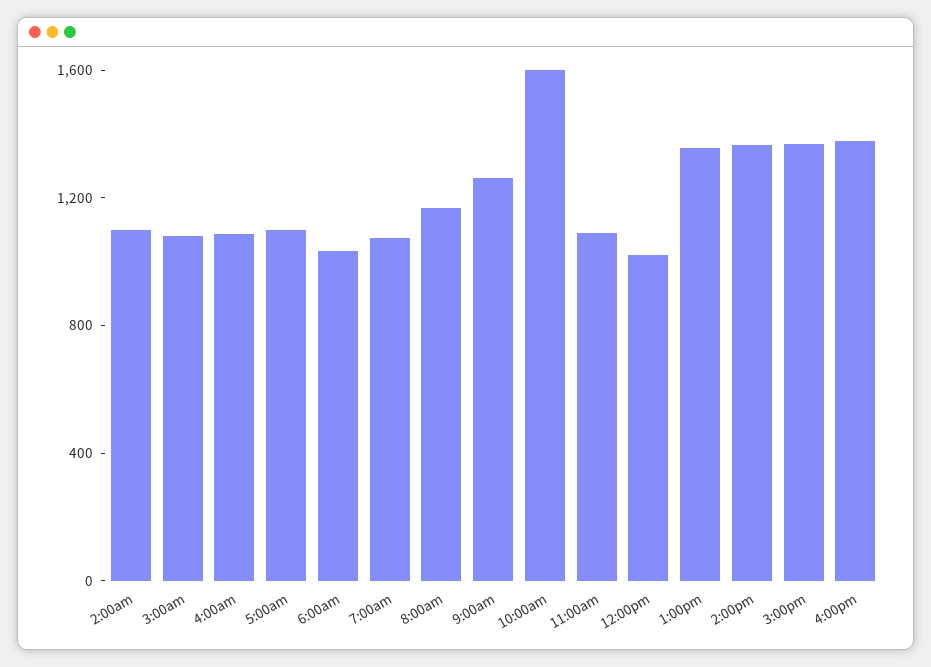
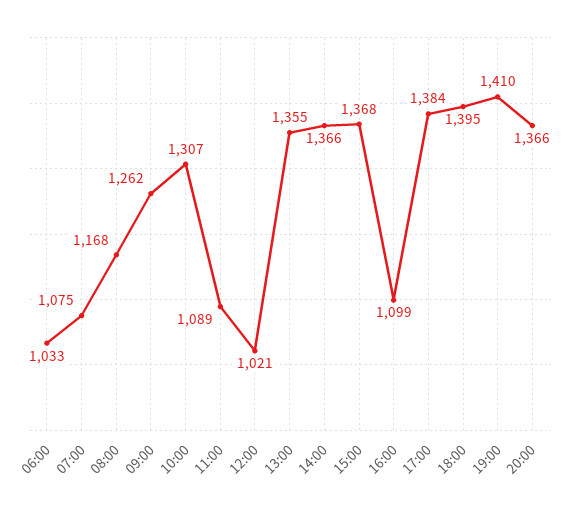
2:00am: 1100 -> none
3:00am: 1100 -> none
4:00am: 1100 -> none
5:00am: 1100 -> none
10:00am: 1600 -> 1307
4:00pm: 1400 -> 1099
17:00: none -> 1384
18:00: none -> 1395
19:00: none -> 1410
20:00: none -> 1366

